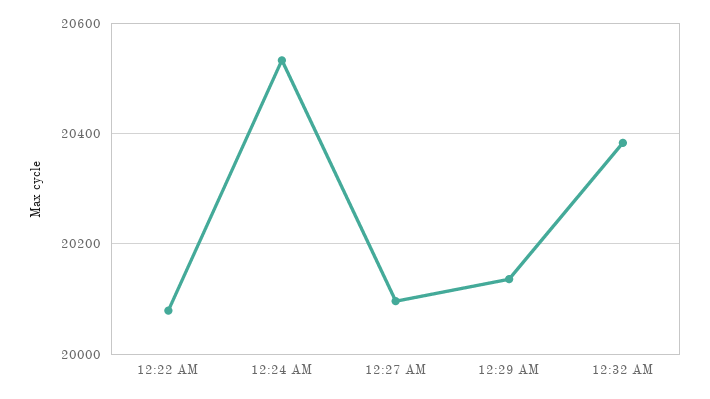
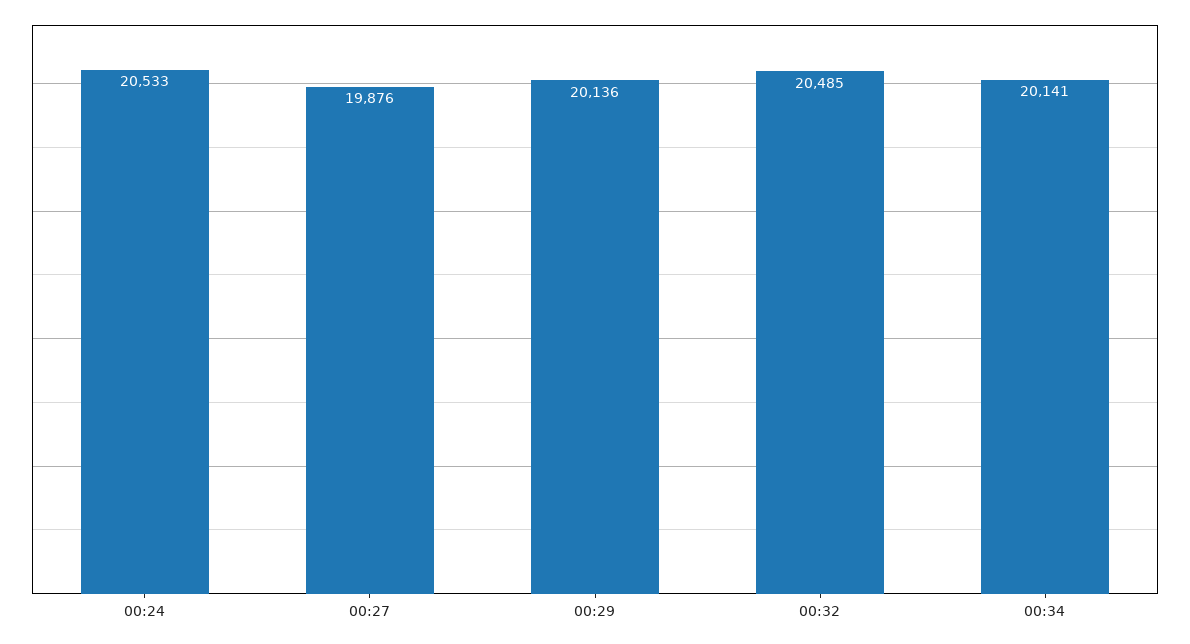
12:22 AM: 20080 -> none
12:27 AM: 20100 -> 19876
12:32 AM: 20380 -> 20485
00:34: none -> 20141

